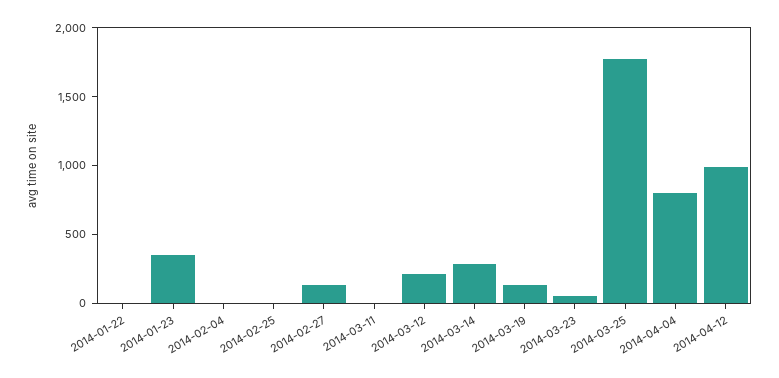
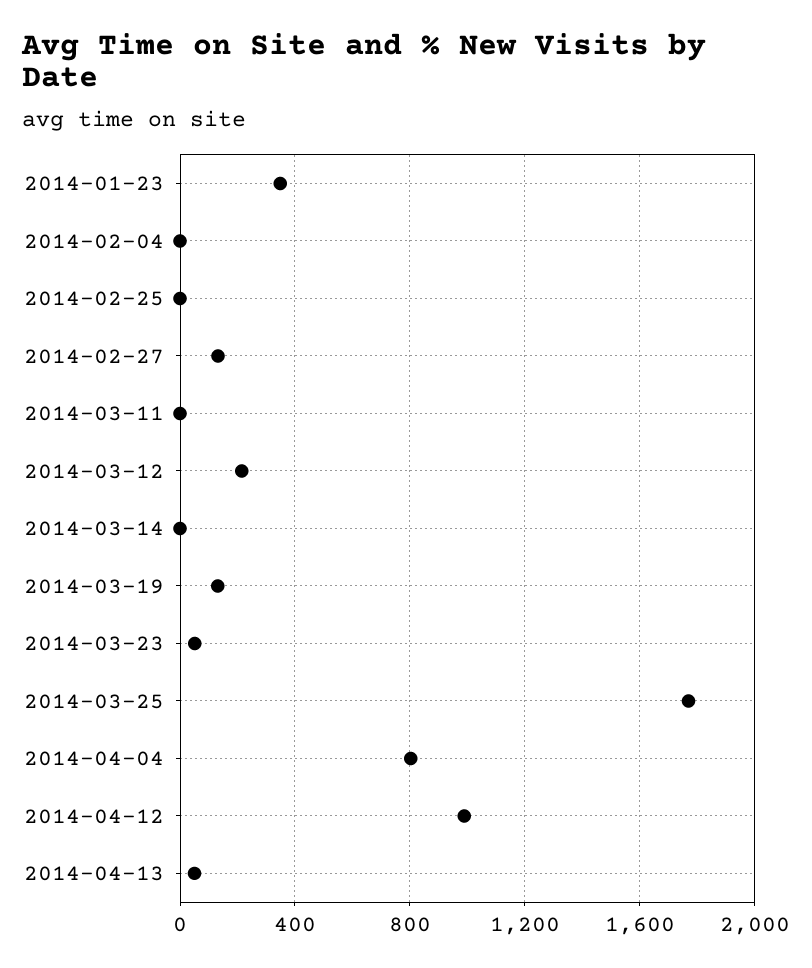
2014-01-22: 0 -> none
2014-03-14: 300 -> 0
2014-04-13: none -> 50

